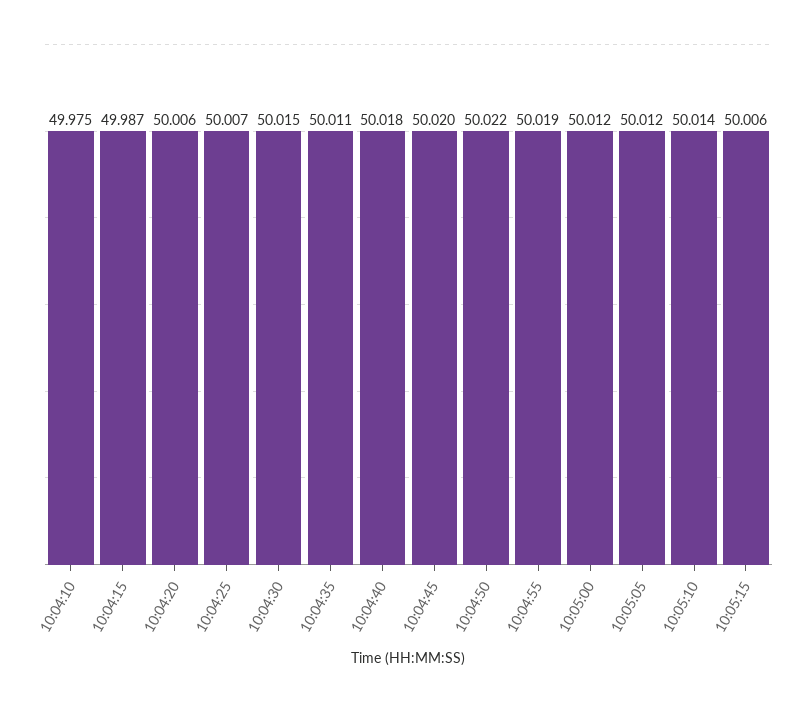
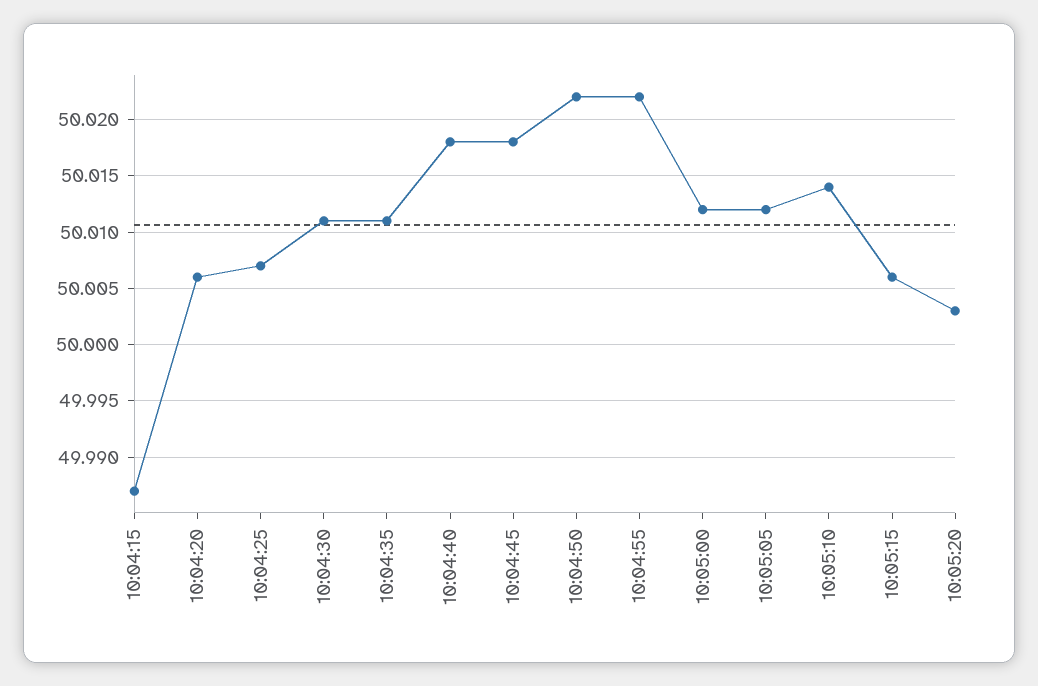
10:04:10: 49.975 -> none
10:04:30: 50.015 -> 50.011
10:04:45: 50.02 -> 50.018
10:04:55: 50.019 -> 50.022
10:05:20: none -> 50.003

